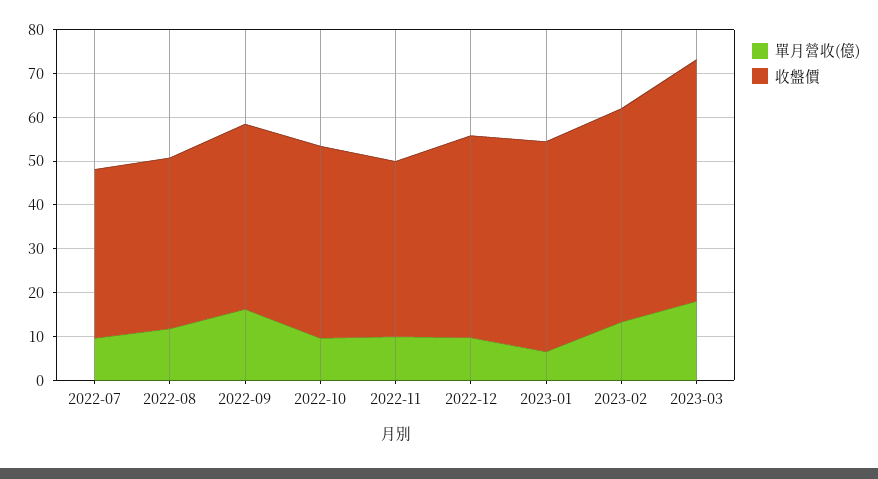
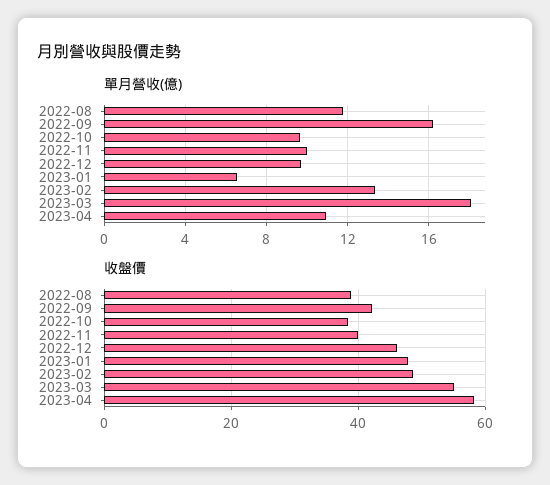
單月營收(億), 2022-07: 10 -> none
收盤價, 2022-07: 38 -> none
收盤價, 2022-10: 44 -> 38
單月營收(億), 2023-04: none -> 11
收盤價, 2023-04: none -> 58

